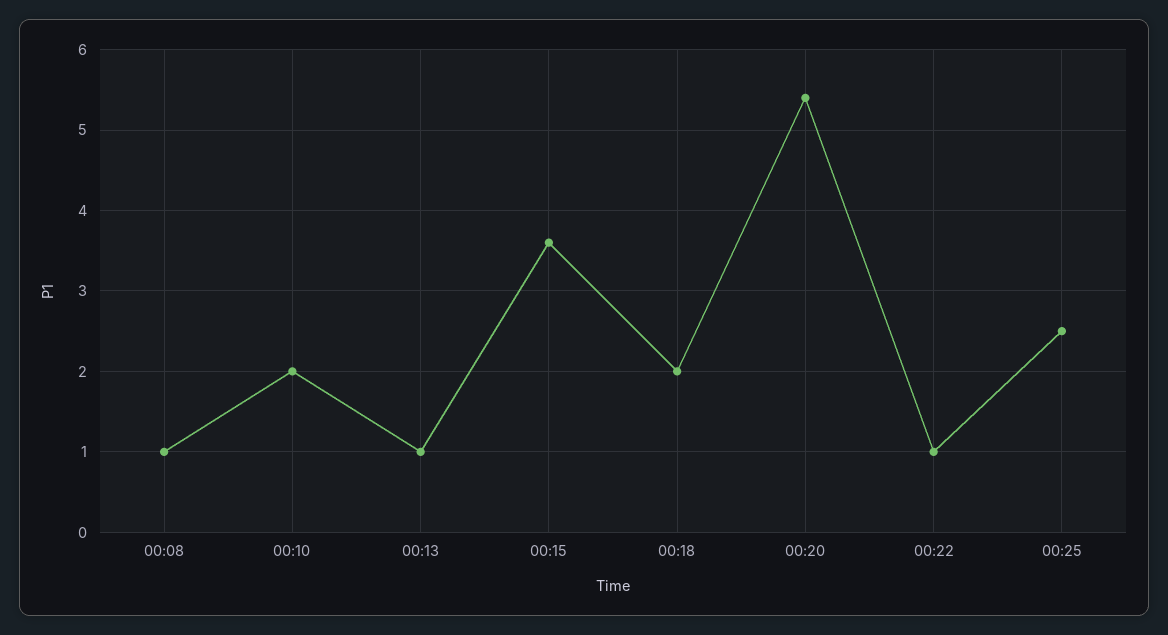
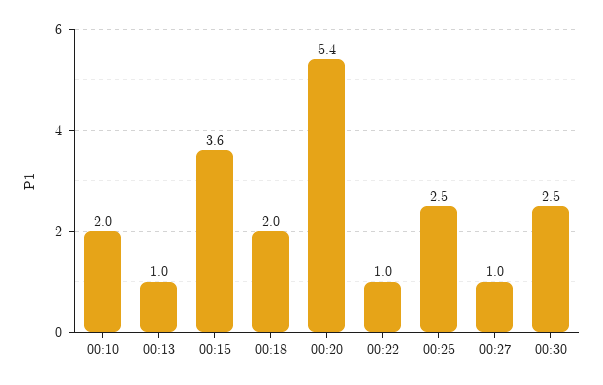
00:08: 1 -> none
00:27: none -> 1
00:30: none -> 2.5

